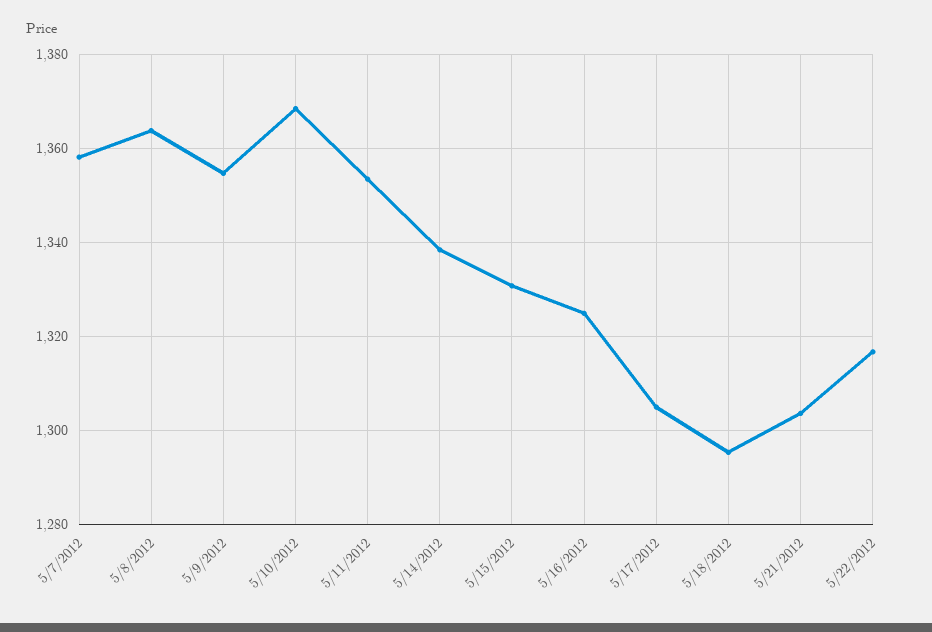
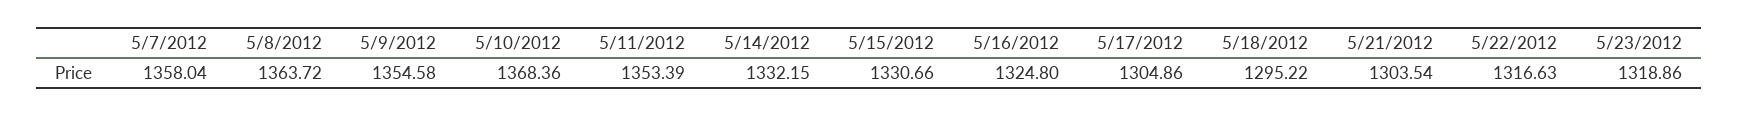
5/14/2012: 1338 -> 1332.15
5/23/2012: none -> 1318.86

